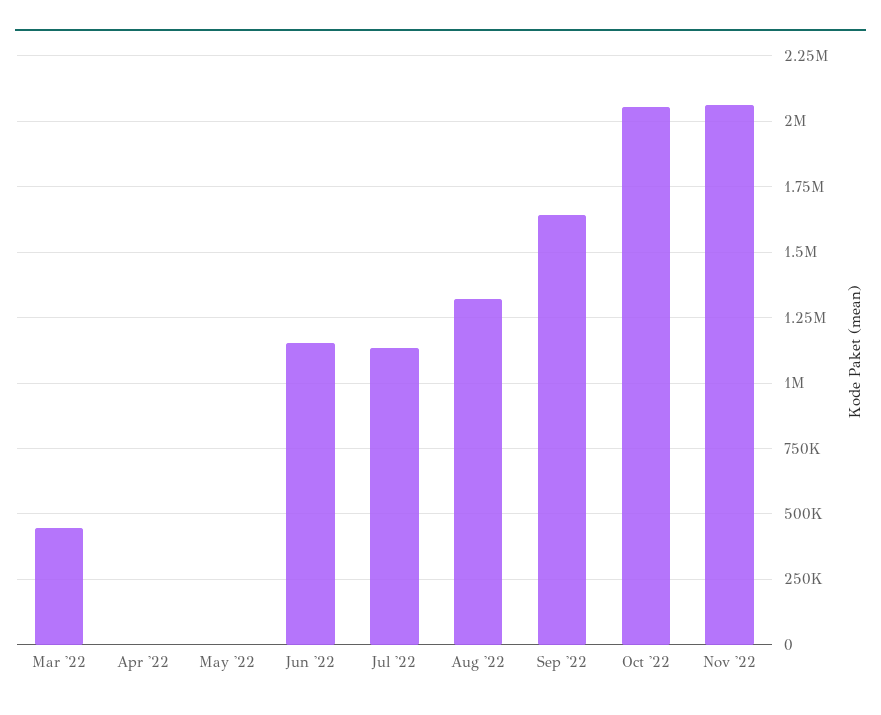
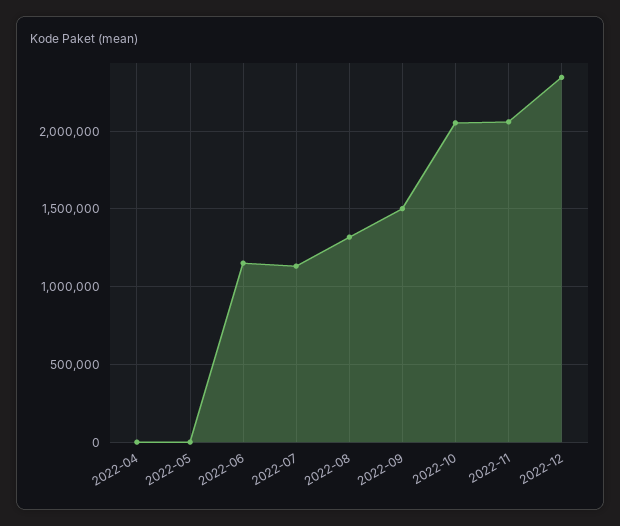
Mar '22: 450000 -> none
Sep '22: 1650000 -> 1500000
2022-12: none -> 2350000

